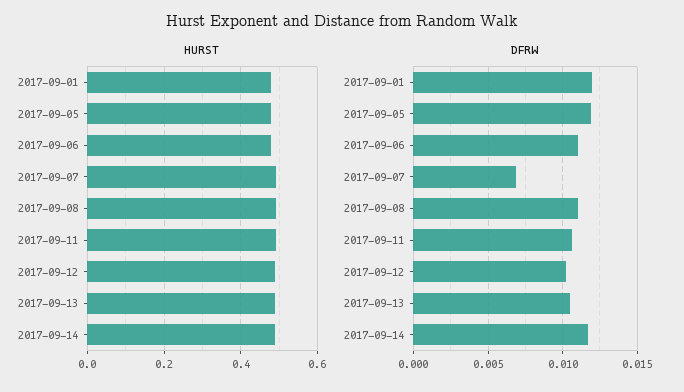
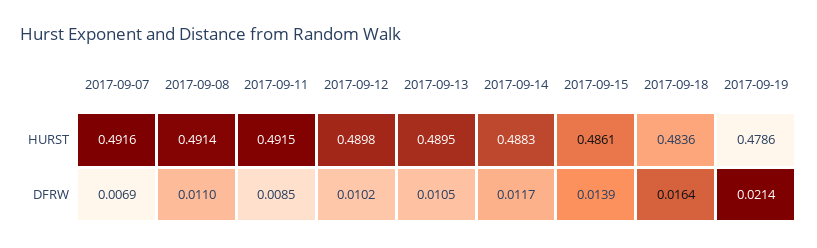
HURST, 2017-09-01: 0.48 -> none
HURST, 2017-09-05: 0.48 -> none
HURST, 2017-09-06: 0.48 -> none
DFRW, 2017-09-01: 0.012 -> none
DFRW, 2017-09-05: 0.012 -> none
DFRW, 2017-09-06: 0.011 -> none
DFRW, 2017-09-11: 0.0105 -> 0.0085
HURST, 2017-09-15: none -> 0.4861
HURST, 2017-09-18: none -> 0.4836
HURST, 2017-09-19: none -> 0.4786
DFRW, 2017-09-15: none -> 0.0139
DFRW, 2017-09-18: none -> 0.0164
DFRW, 2017-09-19: none -> 0.0214

